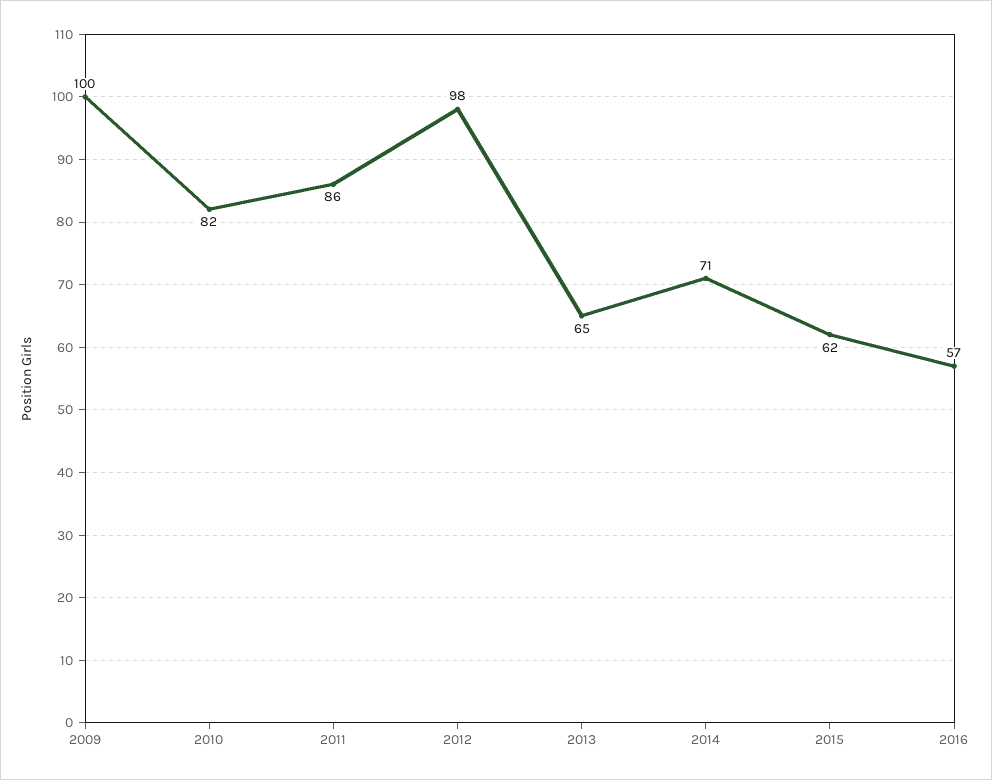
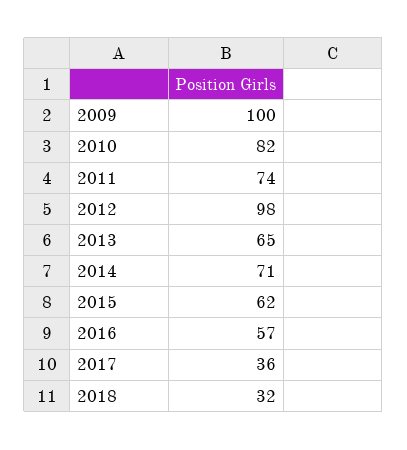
2011: 86 -> 74
2017: none -> 36
2018: none -> 32

